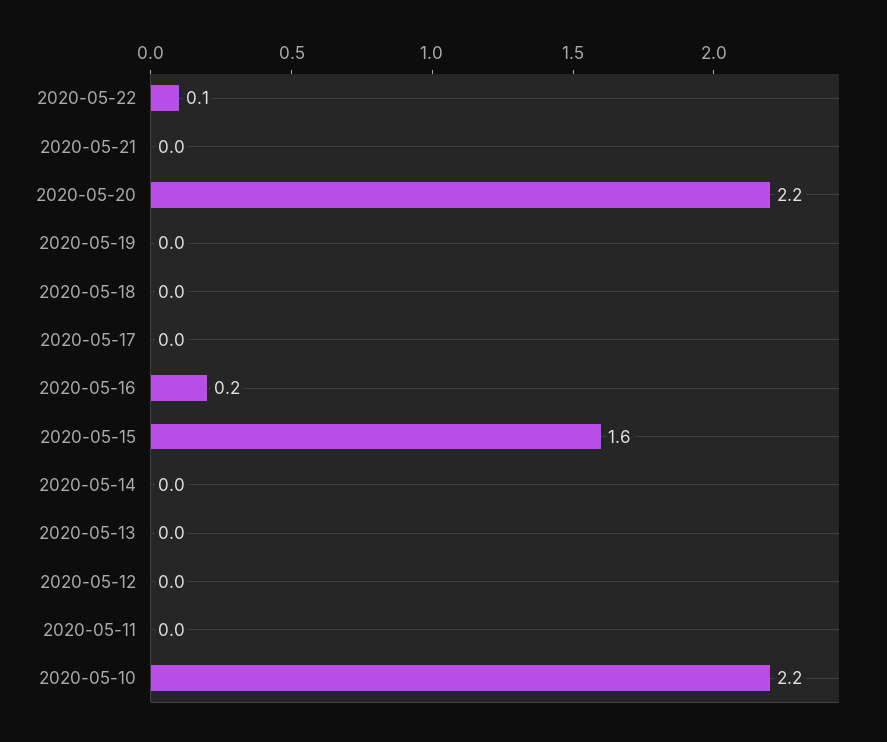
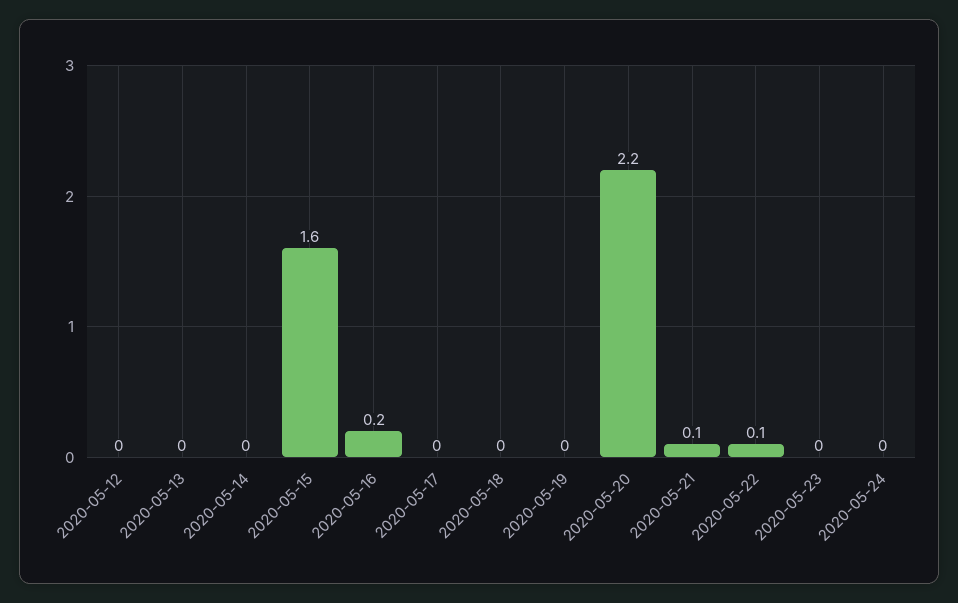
2020-05-21: 0 -> 0.1
2020-05-11: 0 -> none
2020-05-10: 2.2 -> none
2020-05-23: none -> 0
2020-05-24: none -> 0

